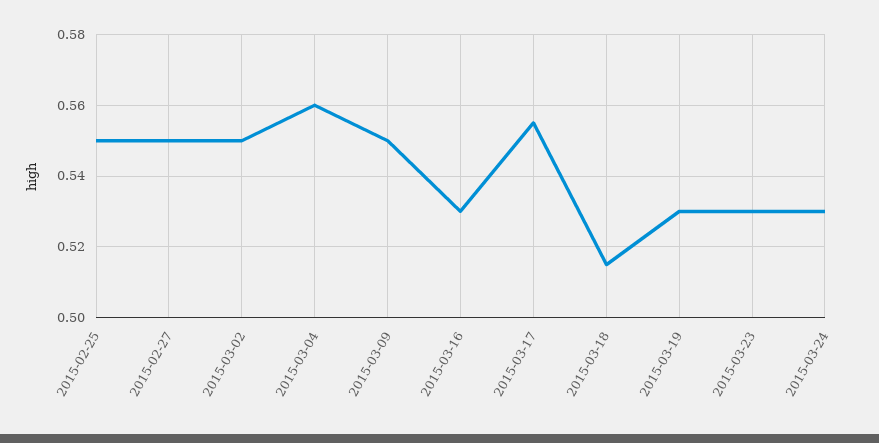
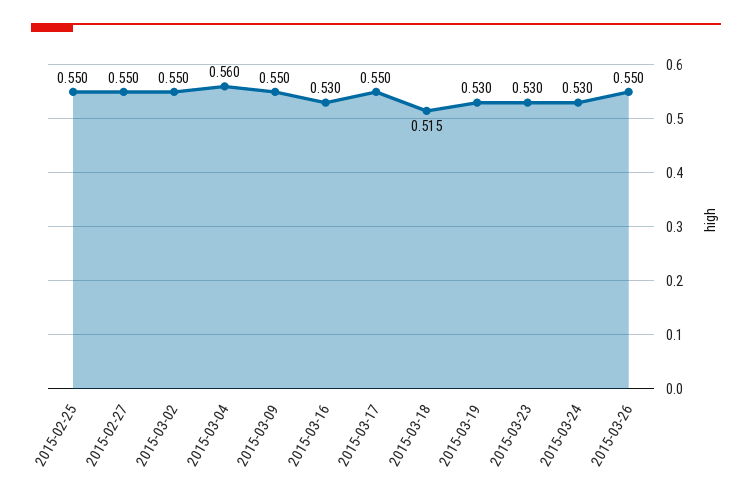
2015-03-17: 0.555 -> 0.55
2015-03-26: none -> 0.55

